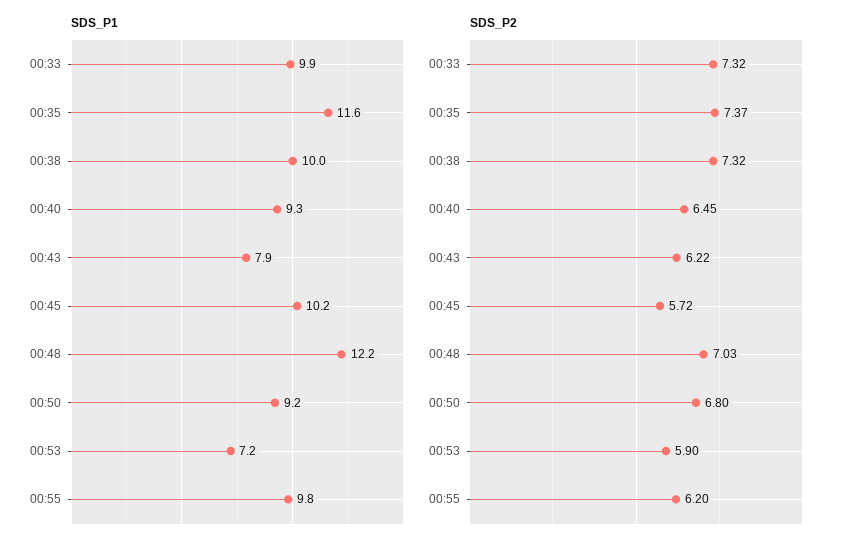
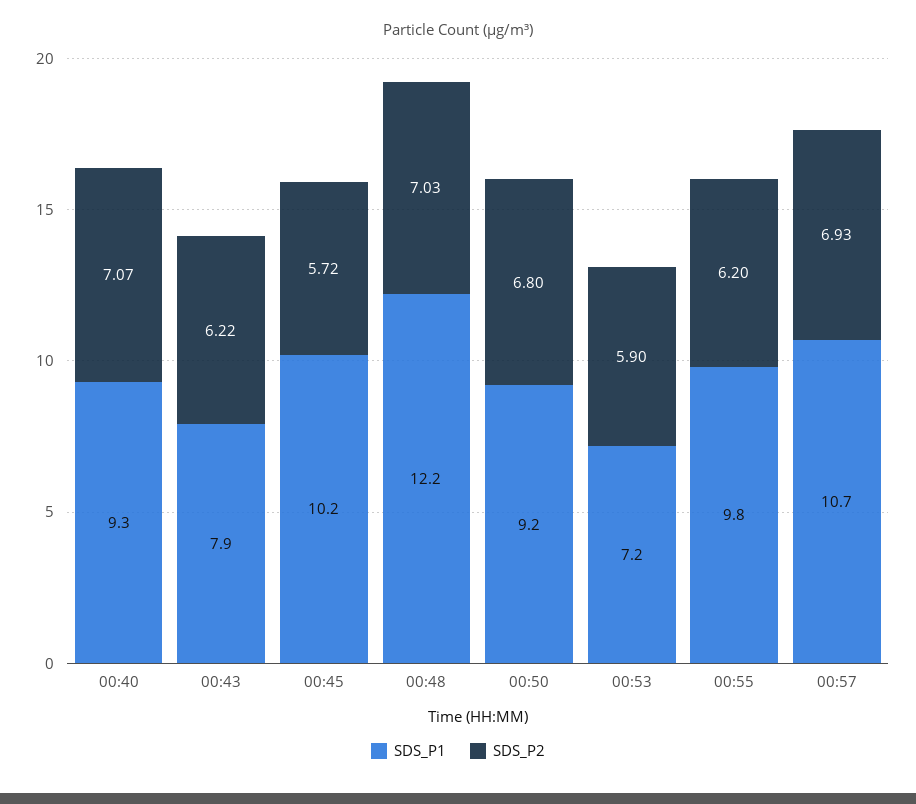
SDS_P1, 00:33: 9.9 -> none
SDS_P1, 00:35: 11.6 -> none
SDS_P1, 00:38: 10 -> none
SDS_P2, 00:33: 7.32 -> none
SDS_P2, 00:35: 7.37 -> none
SDS_P2, 00:38: 7.32 -> none
SDS_P2, 00:40: 6.45 -> 7.07
SDS_P1, 00:57: none -> 10.7
SDS_P2, 00:57: none -> 6.93

